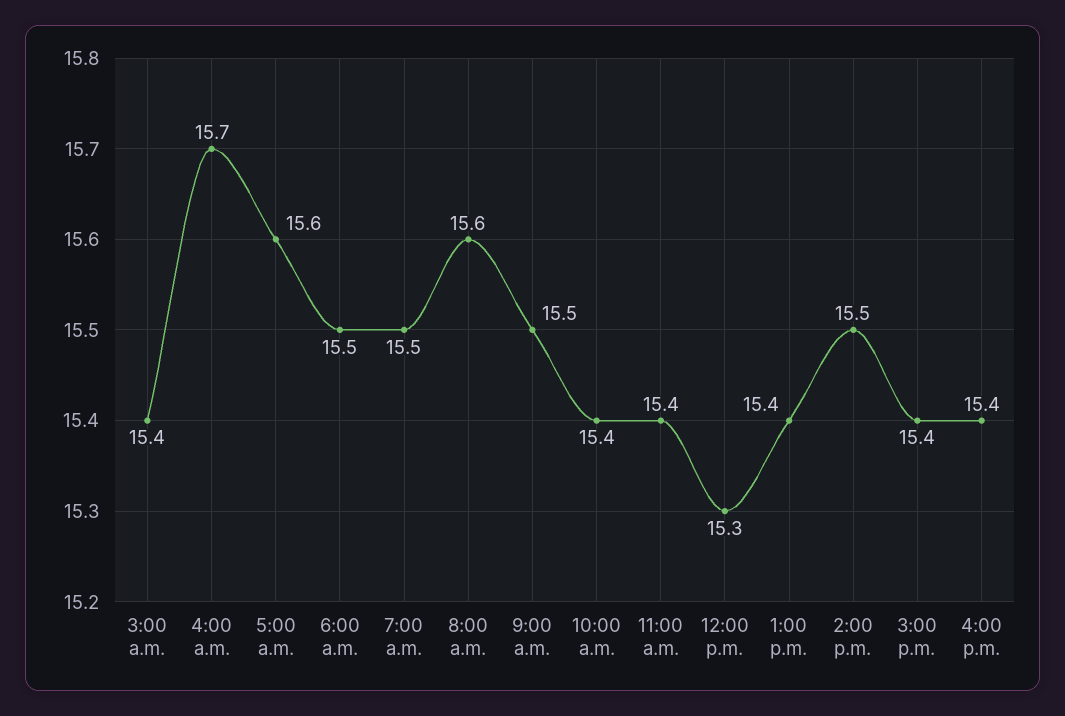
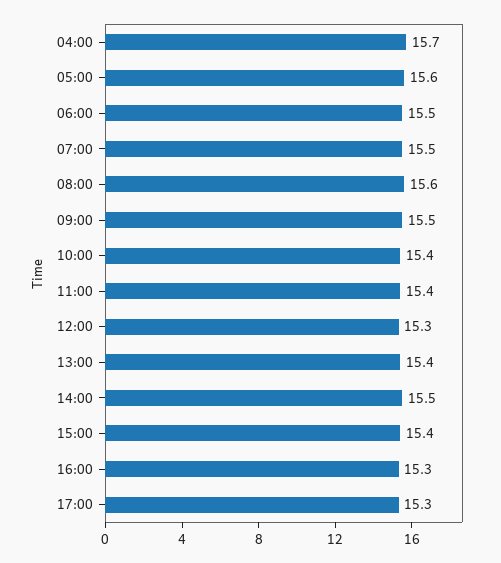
3:00 a.m.: 15.4 -> none
4:00 p.m.: 15.4 -> 15.3
17:00: none -> 15.3

